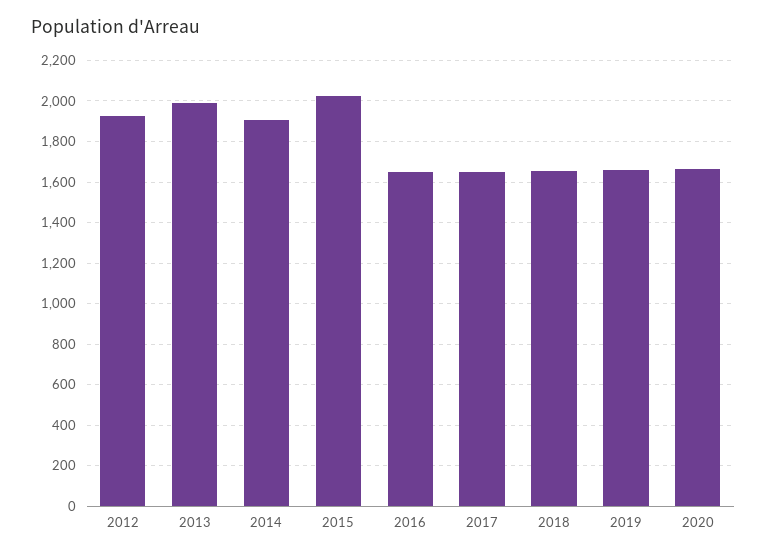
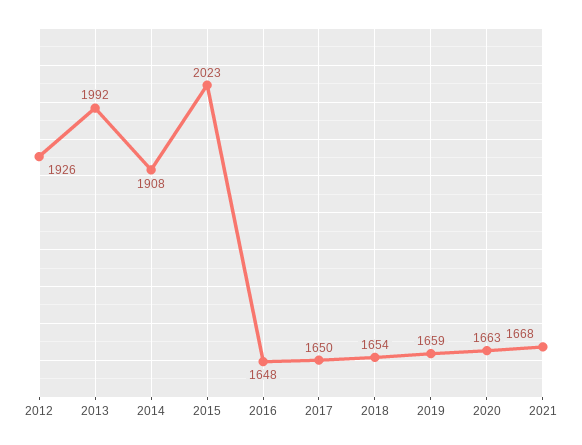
2021: none -> 1668

